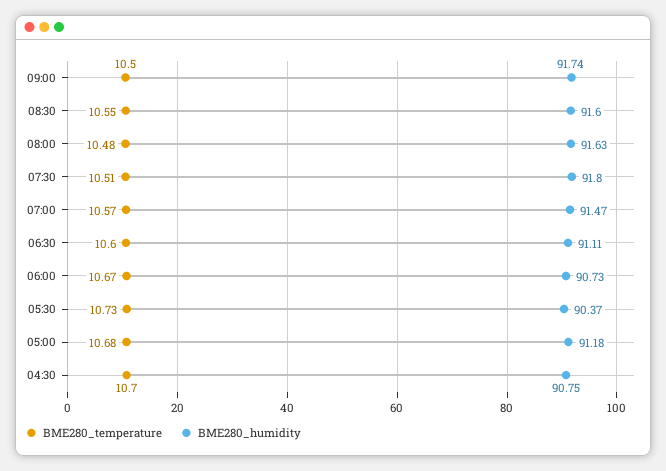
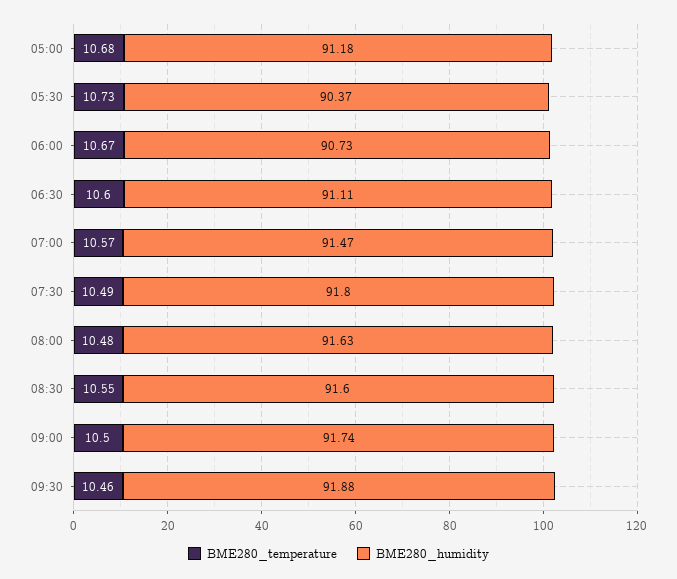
BME280_temperature, 07:30: 10.51 -> 10.49
BME280_temperature, 04:30: 10.7 -> none
BME280_humidity, 04:30: 90.75 -> none
BME280_temperature, 09:30: none -> 10.46
BME280_humidity, 09:30: none -> 91.88

